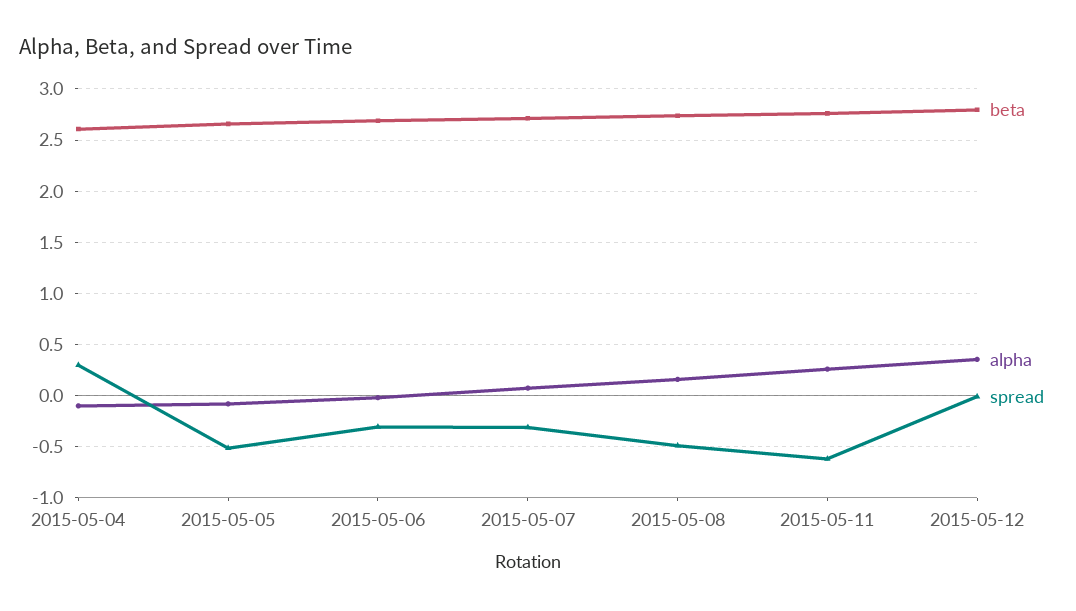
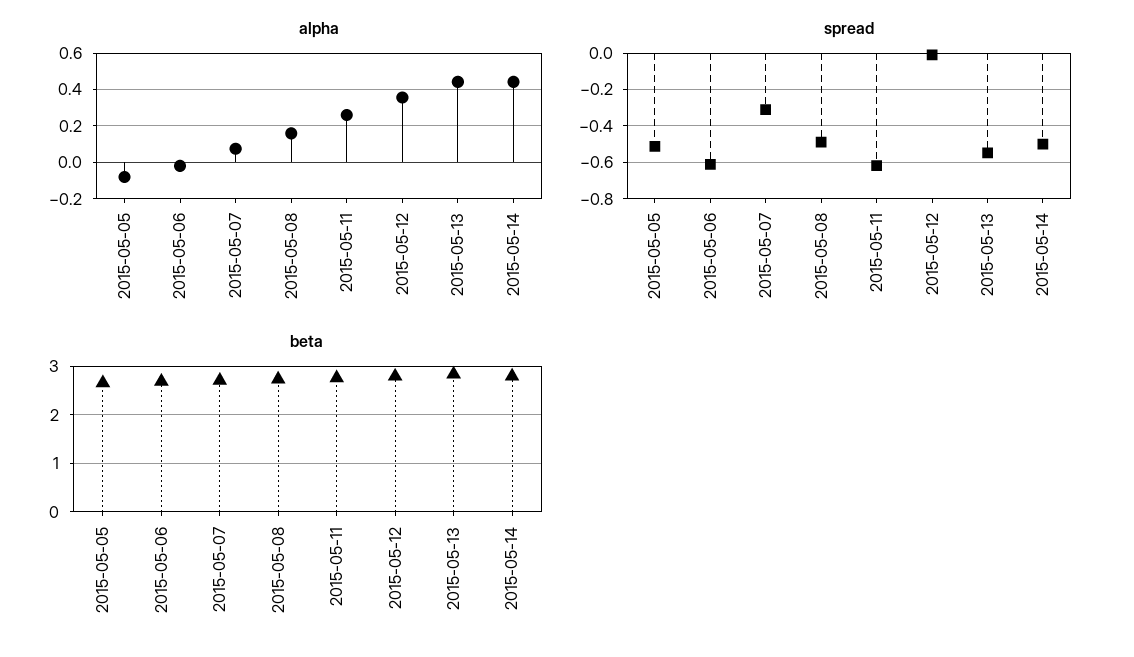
beta, 2015-05-04: 2.6 -> none
alpha, 2015-05-04: -0.1 -> none
spread, 2015-05-04: 0.3 -> none
spread, 2015-05-06: -0.3 -> -0.6
alpha, 2015-05-13: none -> 0.45
alpha, 2015-05-14: none -> 0.45
spread, 2015-05-13: none -> -0.55
spread, 2015-05-14: none -> -0.5
beta, 2015-05-13: none -> 2.8
beta, 2015-05-14: none -> 2.8

